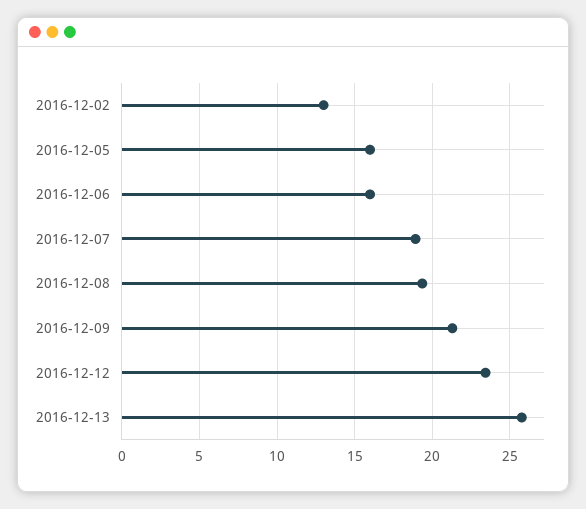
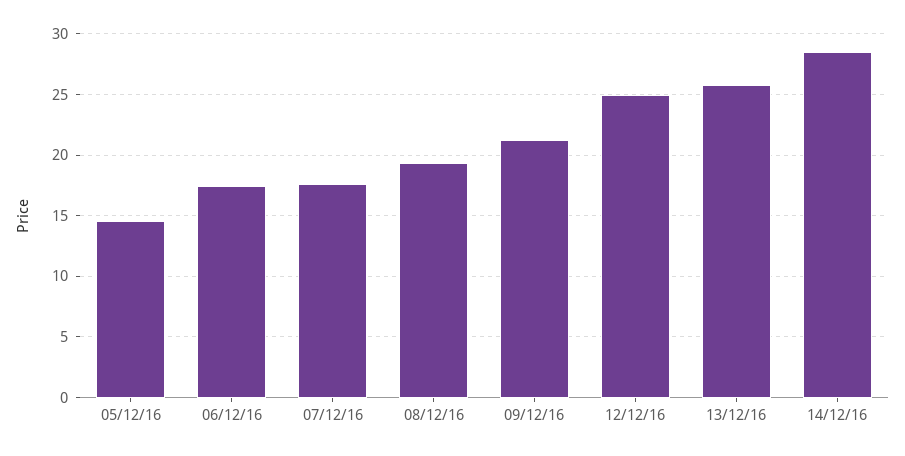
2016-12-02: 13 -> none
2016-12-05: 16 -> 14.5
2016-12-06: 16 -> 17.5
2016-12-07: 19 -> 17.5
2016-12-12: 23.5 -> 25
14/12/16: none -> 28.5

